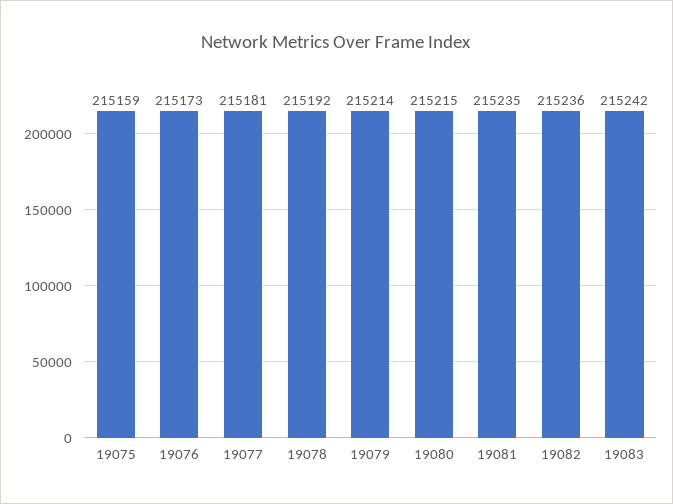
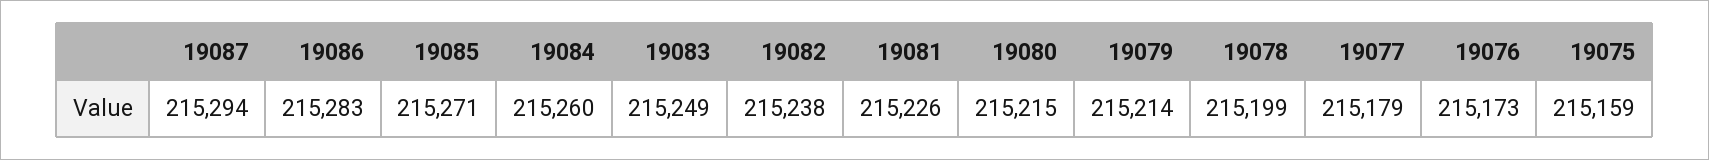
19077: 215181 -> 215179
19078: 215192 -> 215199
19081: 215235 -> 215226
19082: 215236 -> 215238
19083: 215242 -> 215249
19087: none -> 215294
19086: none -> 215283
19085: none -> 215271
19084: none -> 215260

